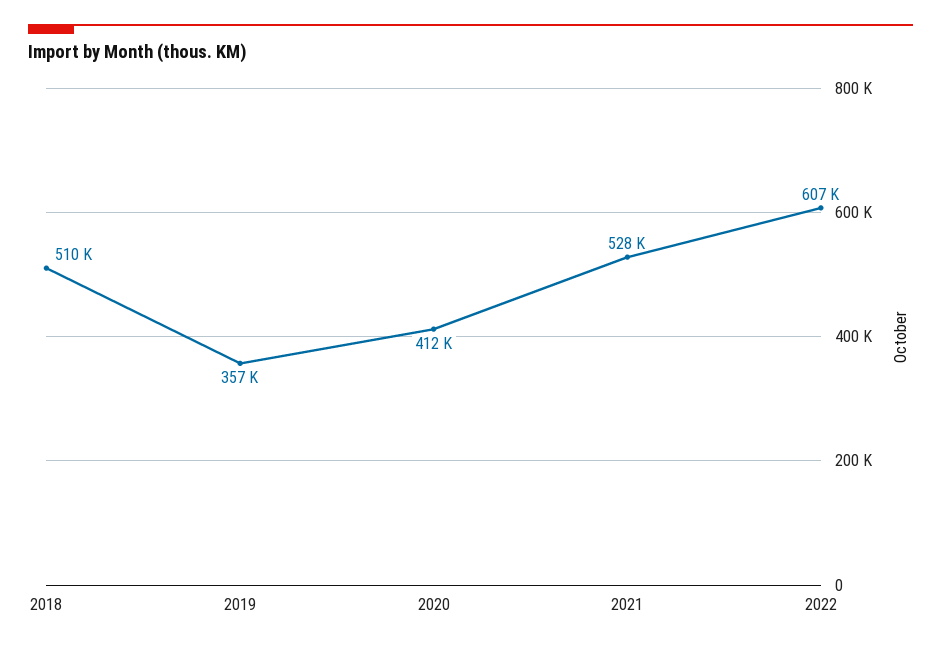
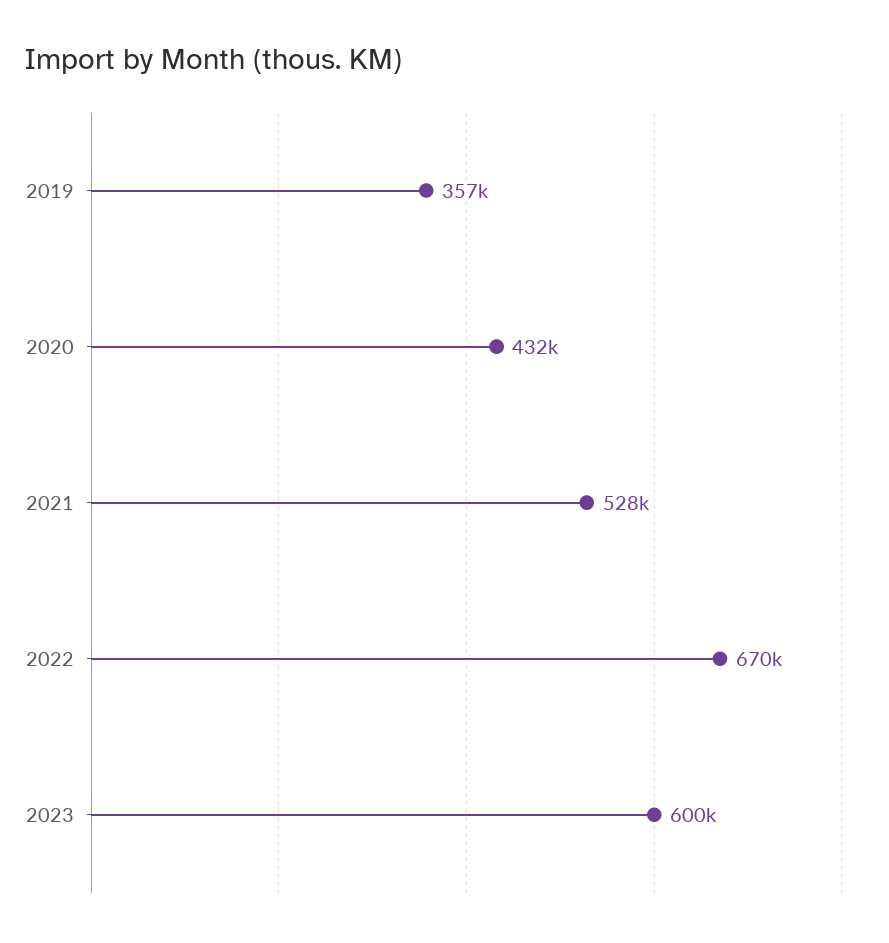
2018: 510000 -> none
2020: 412000 -> 432000
2022: 607000 -> 670000
2023: none -> 600000

